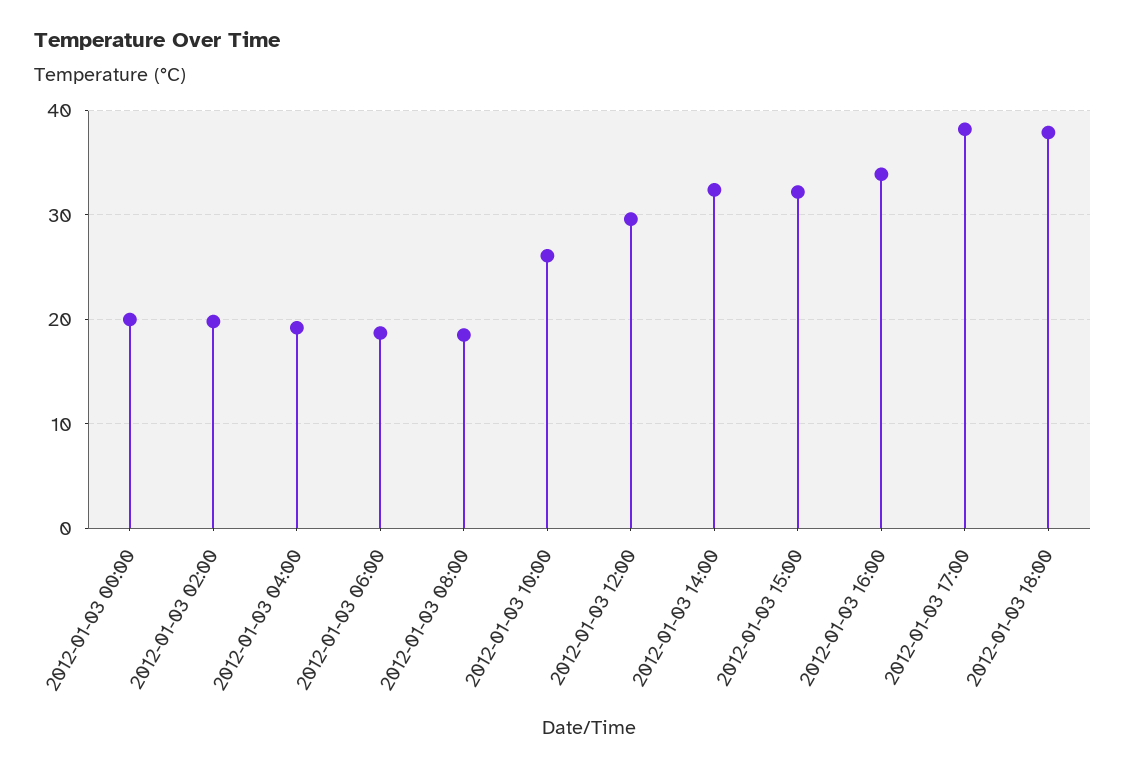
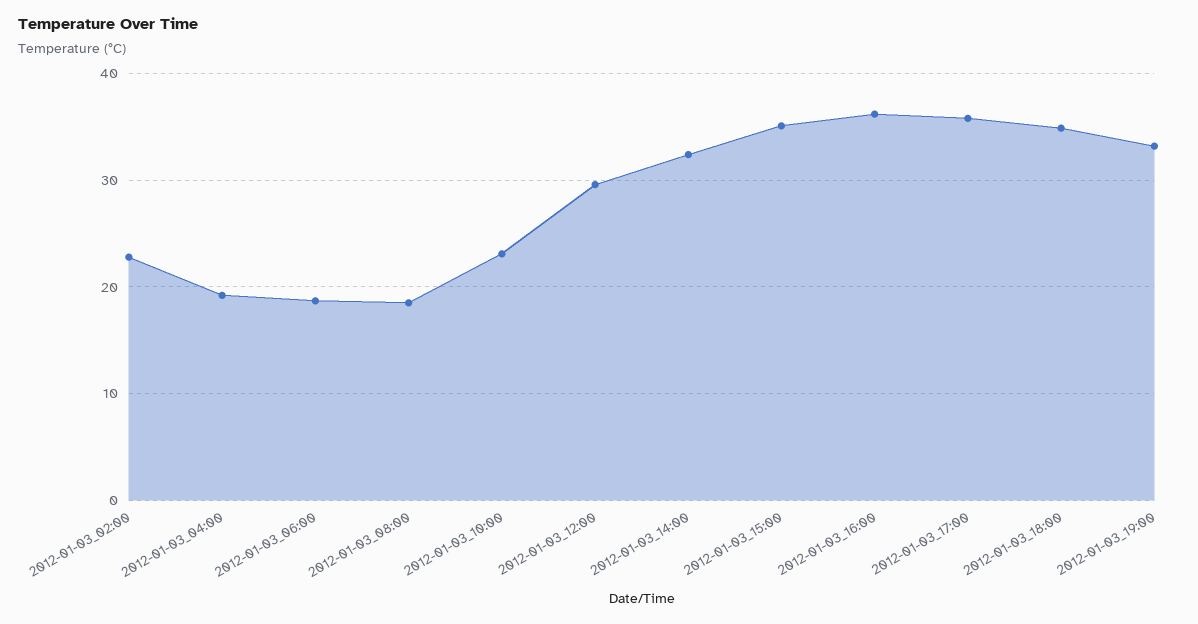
2012-01-03 00:00: 20 -> none
2012-01-03 02:00: 20 -> 23
2012-01-03 10:00: 26 -> 23
2012-01-03 15:00: 32 -> 35
2012-01-03 16:00: 34 -> 36
2012-01-03 17:00: 38 -> 36
2012-01-03 18:00: 38 -> 35
2012-01-03_19:00: none -> 33

